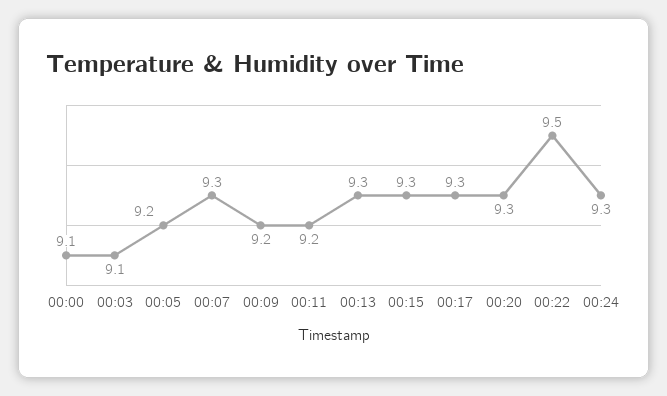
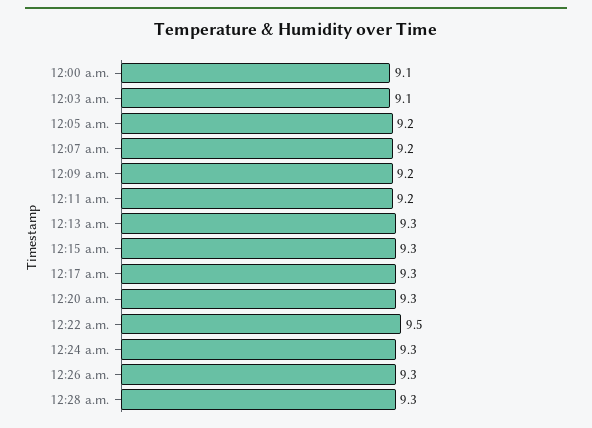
00:07: 9.3 -> 9.2
12:26 a.m.: none -> 9.3
12:28 a.m.: none -> 9.3

